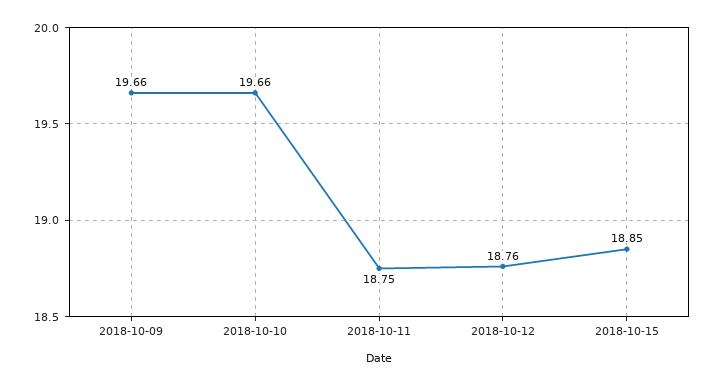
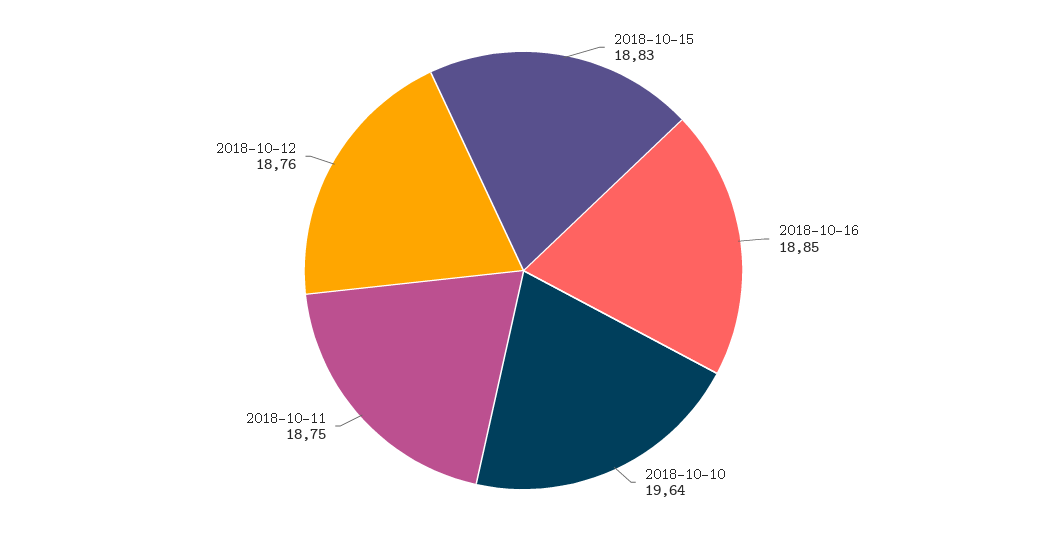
2018-10-09: 19.66 -> none
2018-10-10: 19.66 -> 19.64
2018-10-15: 18.85 -> 18.83
2018-10-16: none -> 18.85

